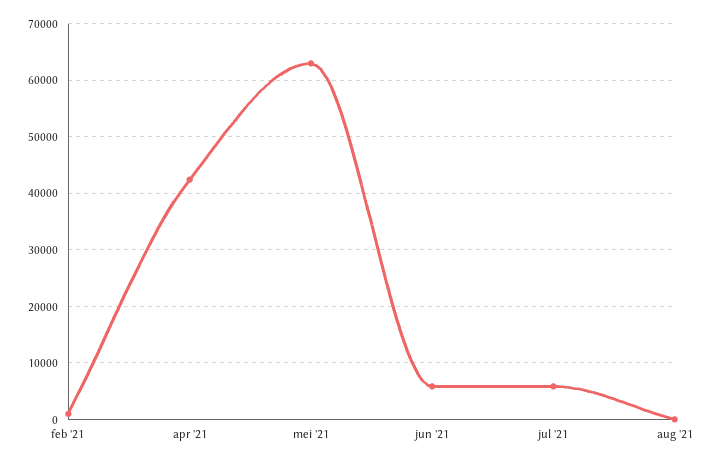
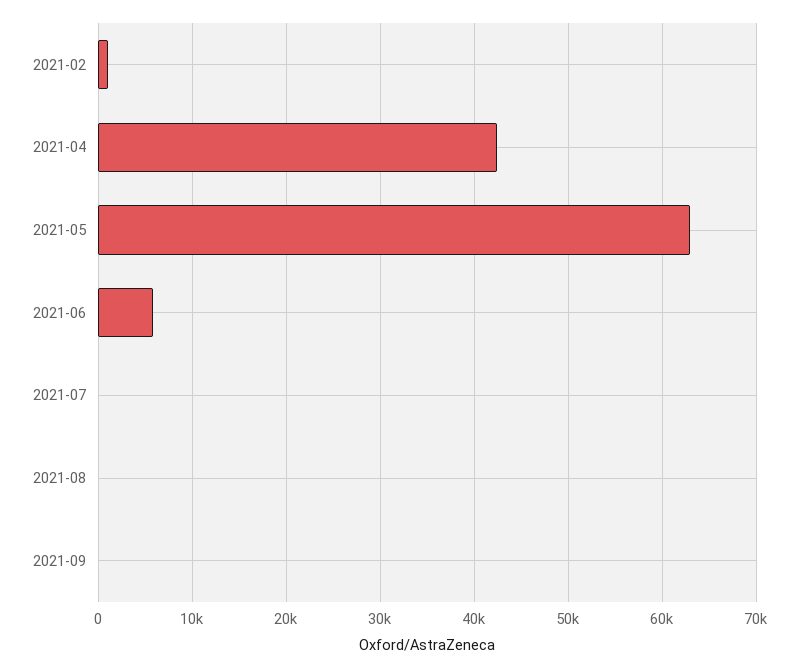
jul '21: 6000 -> 0
2021-09: none -> 0

